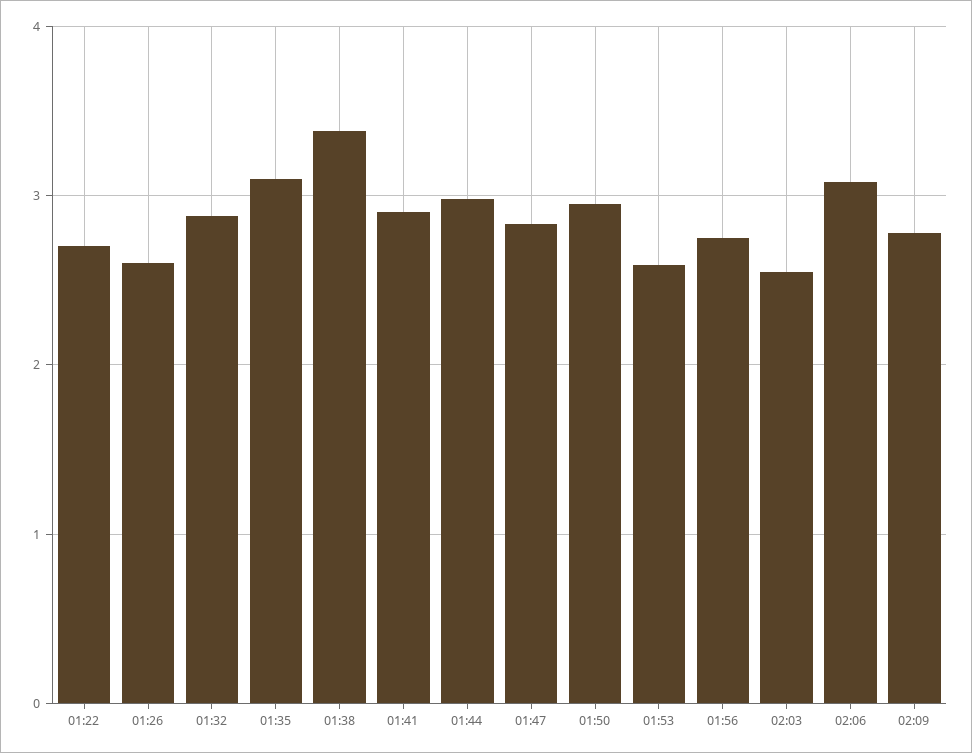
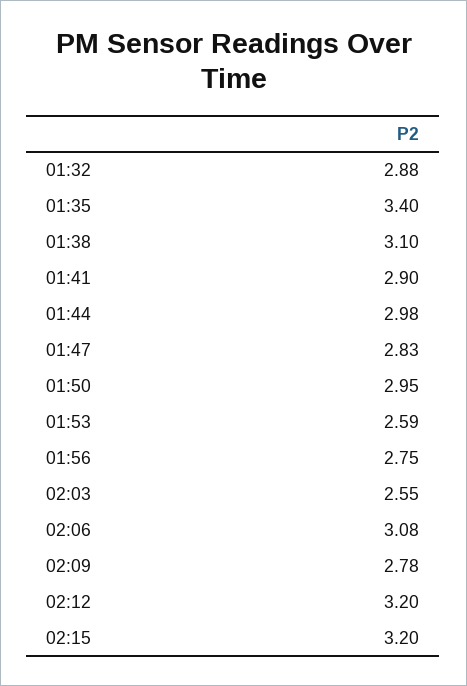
01:22: 2.7 -> none
01:26: 2.6 -> none
01:35: 3.1 -> 3.4
01:38: 3.4 -> 3.1
02:12: none -> 3.2
02:15: none -> 3.2

